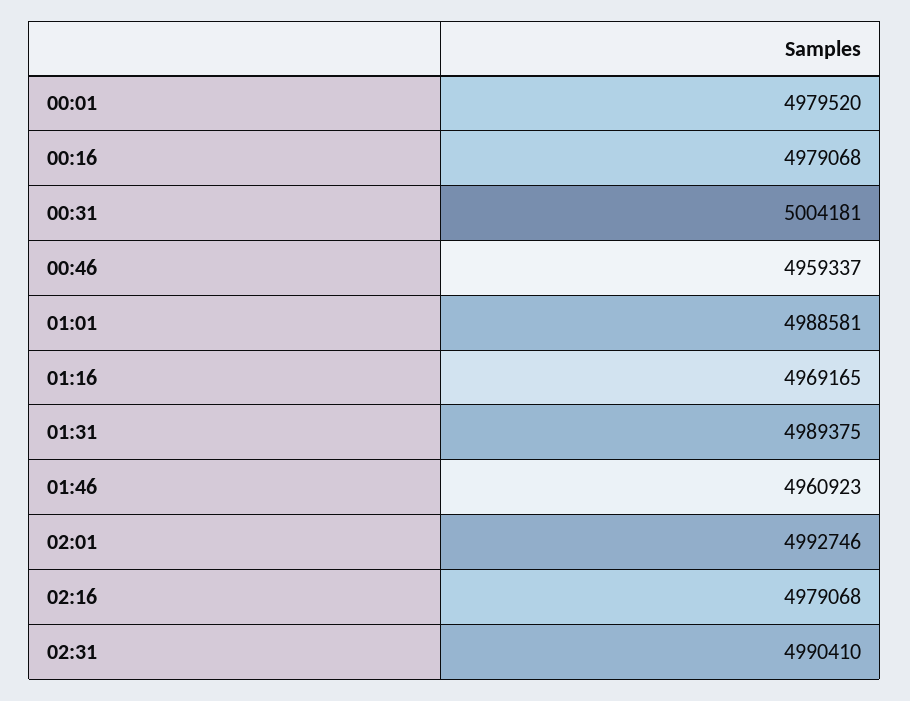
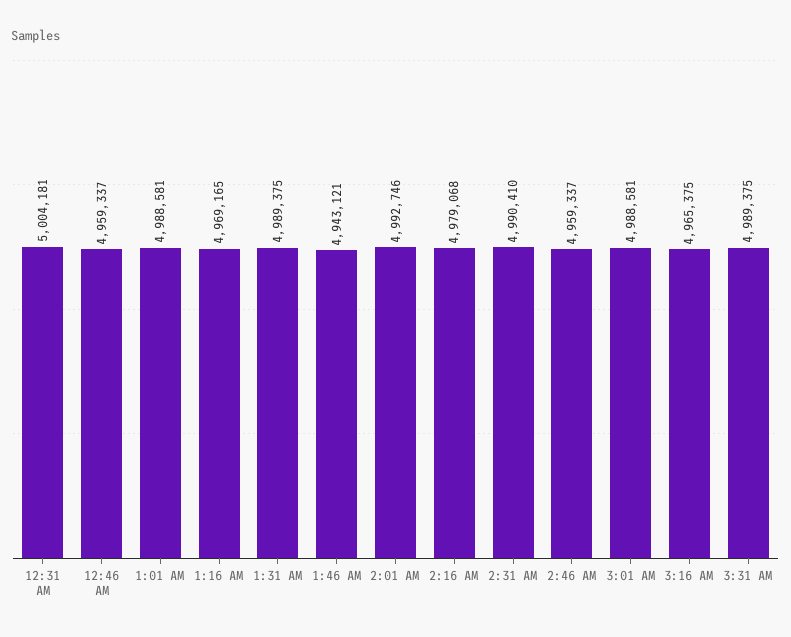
00:01: 4979520 -> none
00:16: 4979068 -> none
01:46: 4960923 -> 4943121
2:46 AM: none -> 4959337
3:01 AM: none -> 4988581
3:16 AM: none -> 4965375
3:31 AM: none -> 4989375

